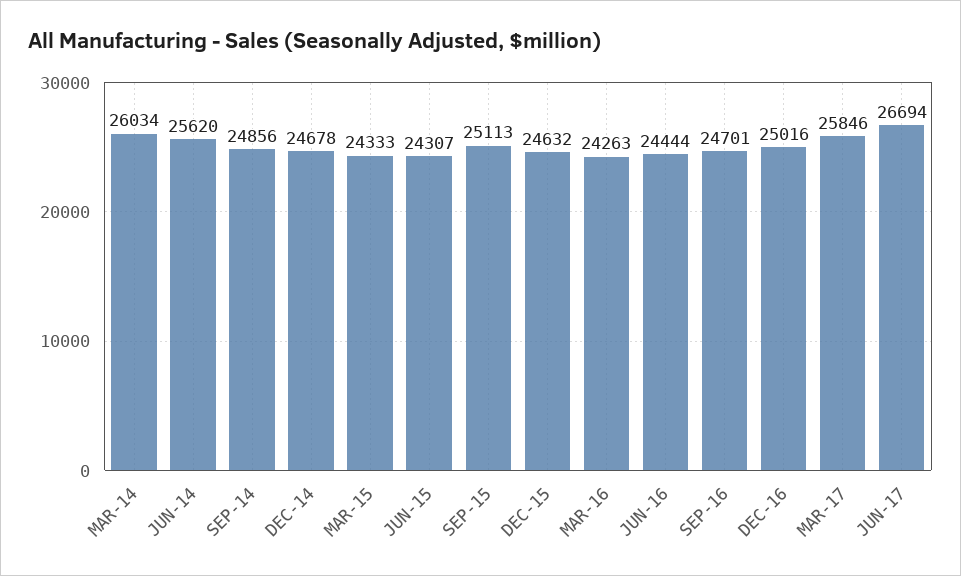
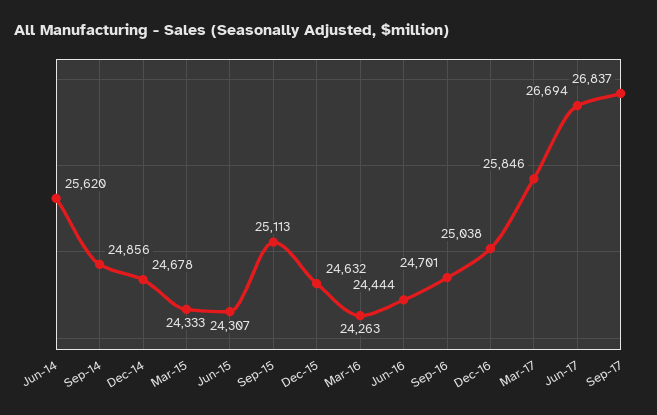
MAR-14: 26034 -> none
DEC-16: 25016 -> 25038
Sep-17: none -> 26837

